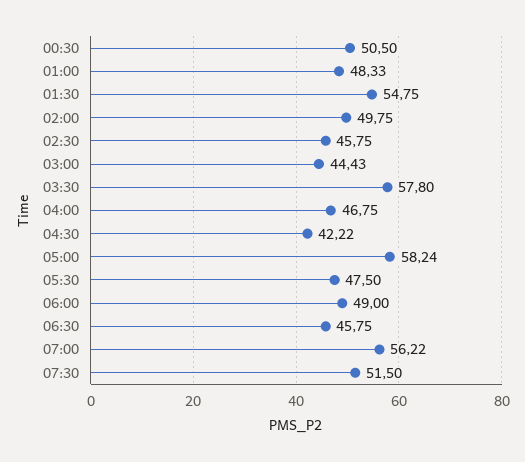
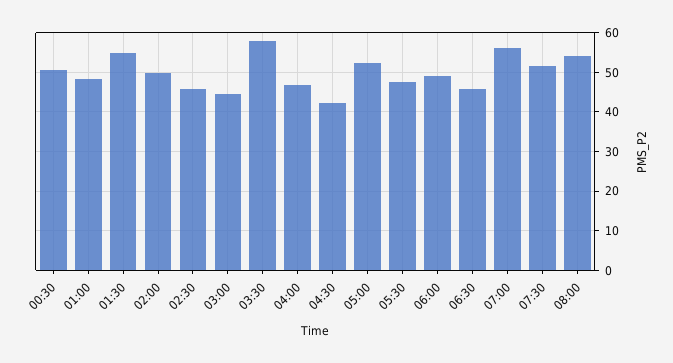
05:00: 58.24 -> 52
08:00: none -> 54

